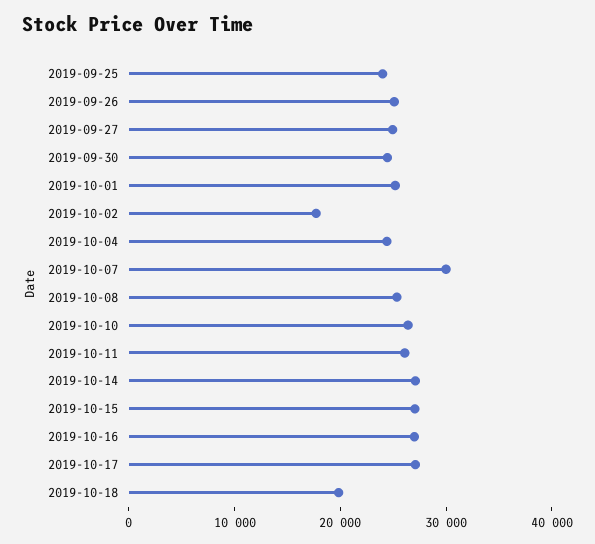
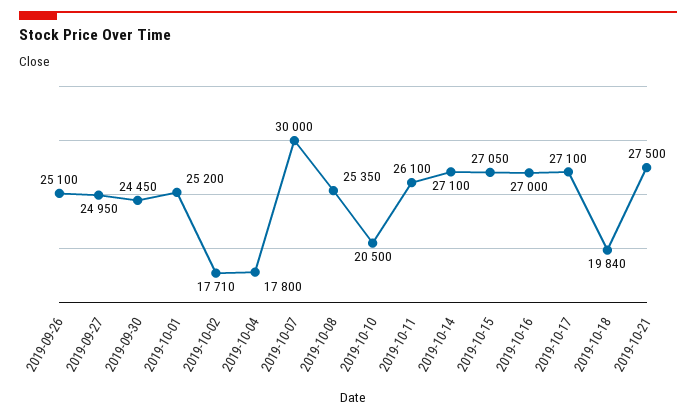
2019-09-25: 24000 -> none
2019-10-04: 24000 -> 17800
2019-10-10: 26000 -> 20500
2019-10-21: none -> 27500

